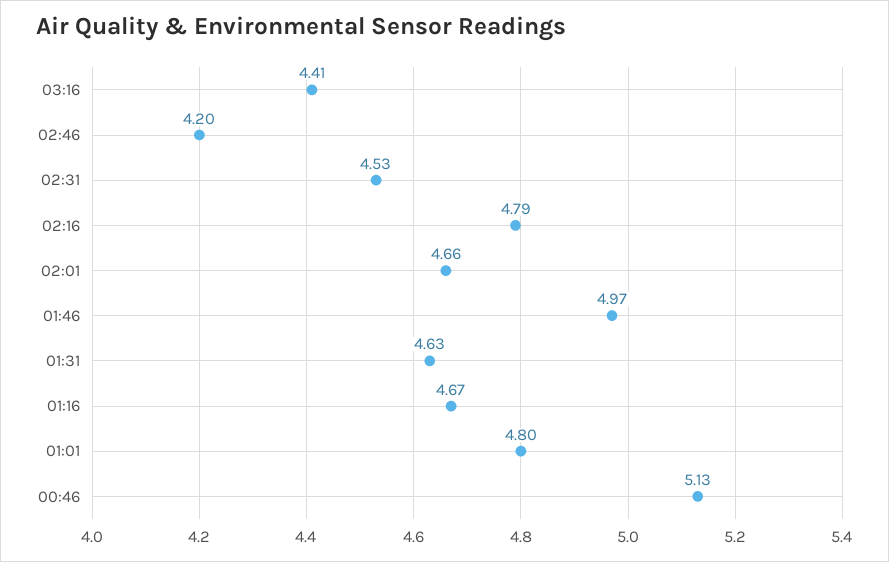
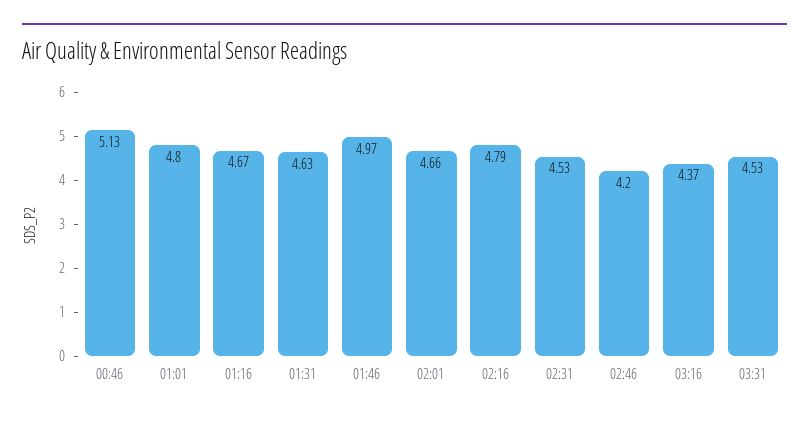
03:16: 4.41 -> 4.37
03:31: none -> 4.53

